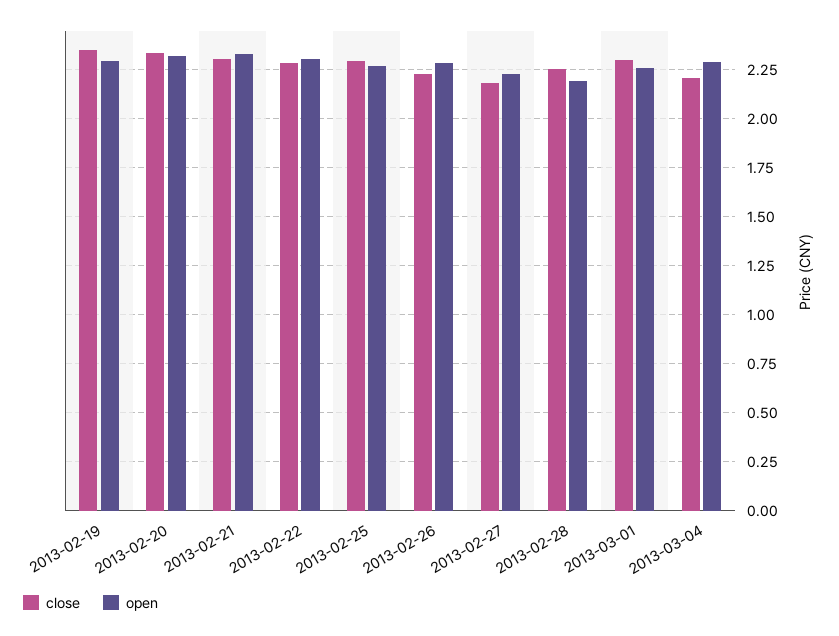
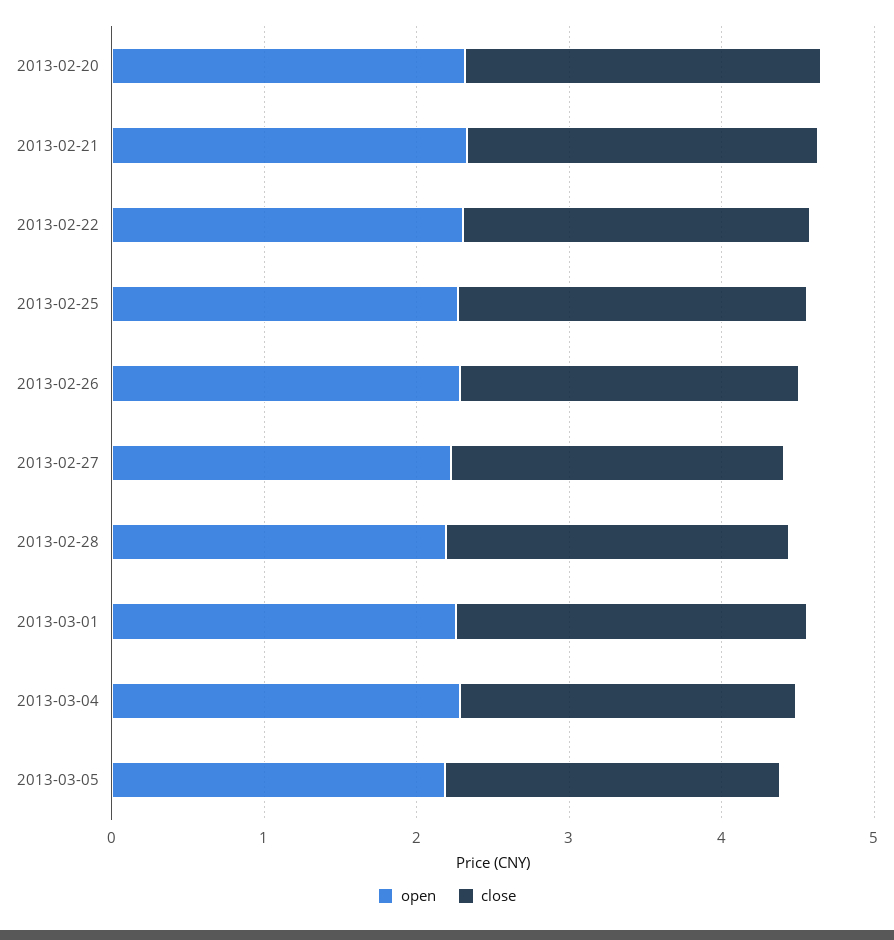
close, 2013-02-19: 2.35 -> none
open, 2013-02-19: 2.3 -> none
open, 2013-03-05: none -> 2.2
close, 2013-03-05: none -> 2.2

